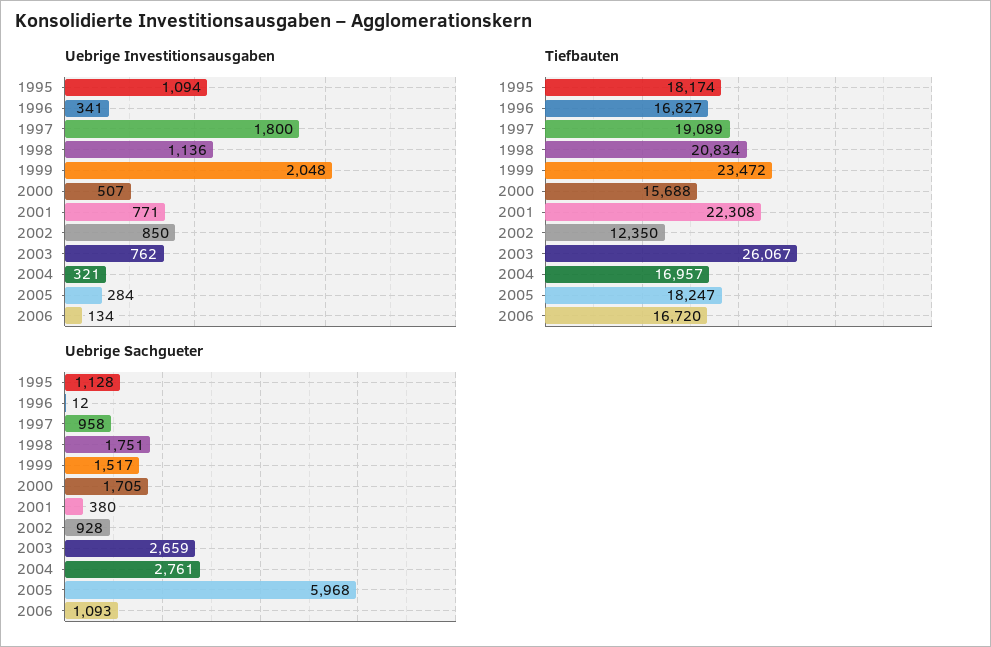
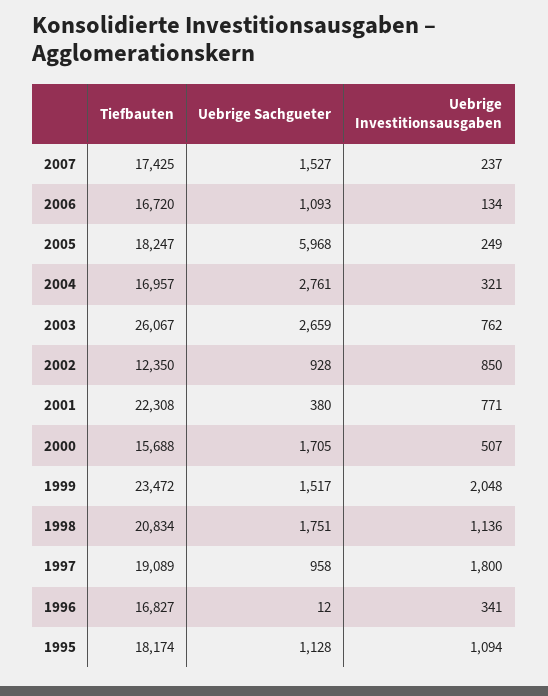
Uebrige Investitionsausgaben, 2005: 284 -> 249
Tiefbauten, 2007: none -> 17425
Uebrige Sachgueter, 2007: none -> 1527
Uebrige Investitionsausgaben, 2007: none -> 237

